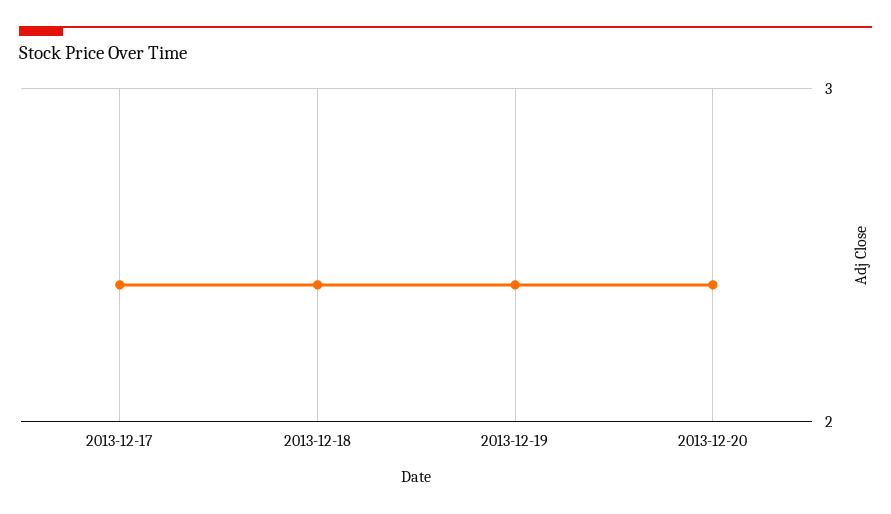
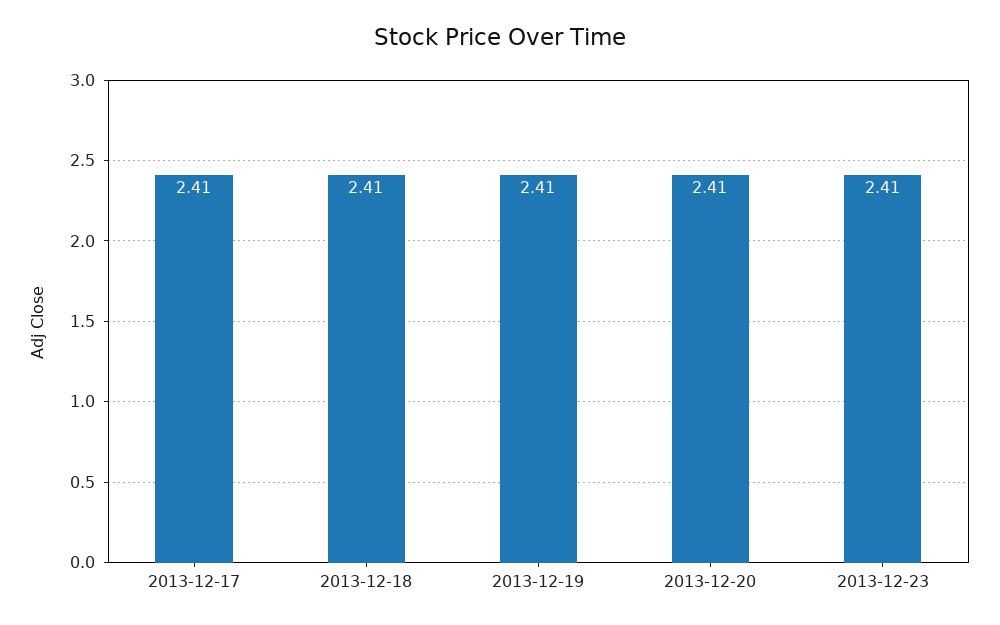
2013-12-23: none -> 2.41

